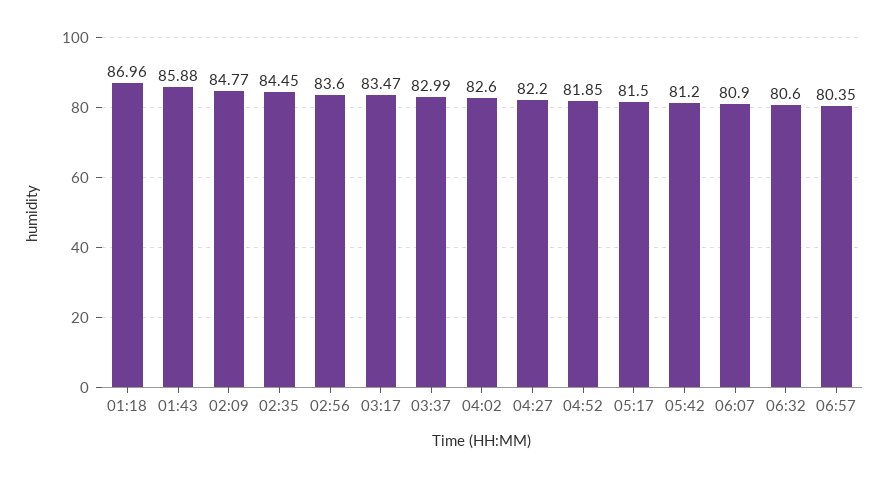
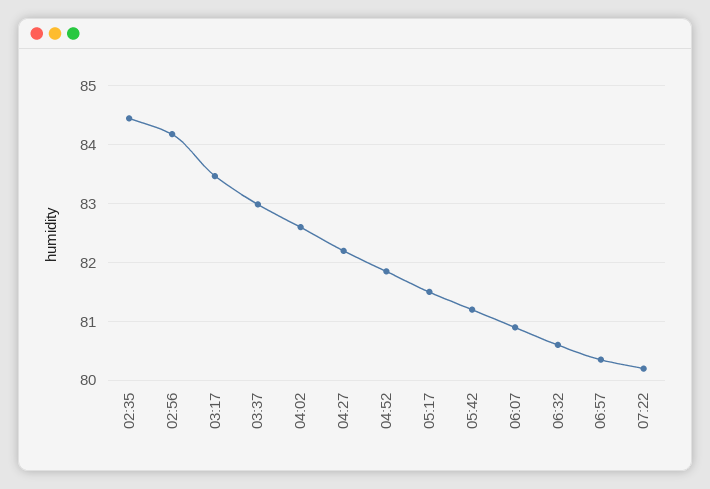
01:18: 86.96 -> none
01:43: 85.88 -> none
02:09: 84.77 -> none
02:56: 83.6 -> 84.2
07:22: none -> 80.2

